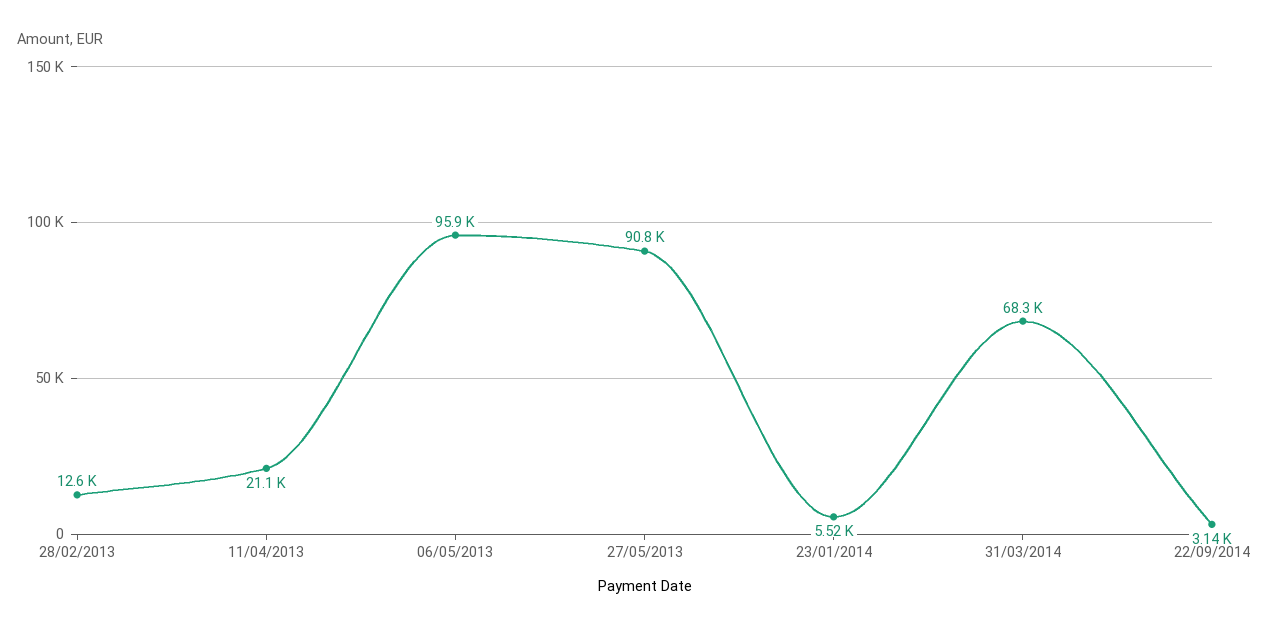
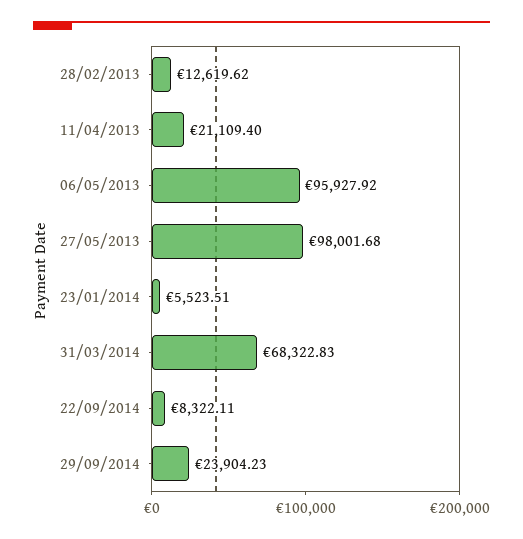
27/05/2013: 90800 -> 98001.68
22/09/2014: 3140 -> 8322.11
29/09/2014: none -> 23904.23

